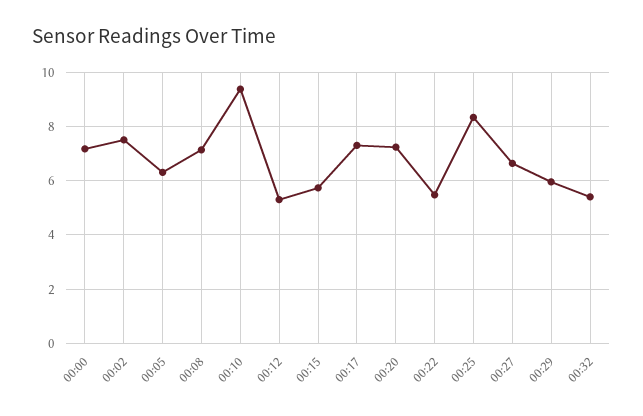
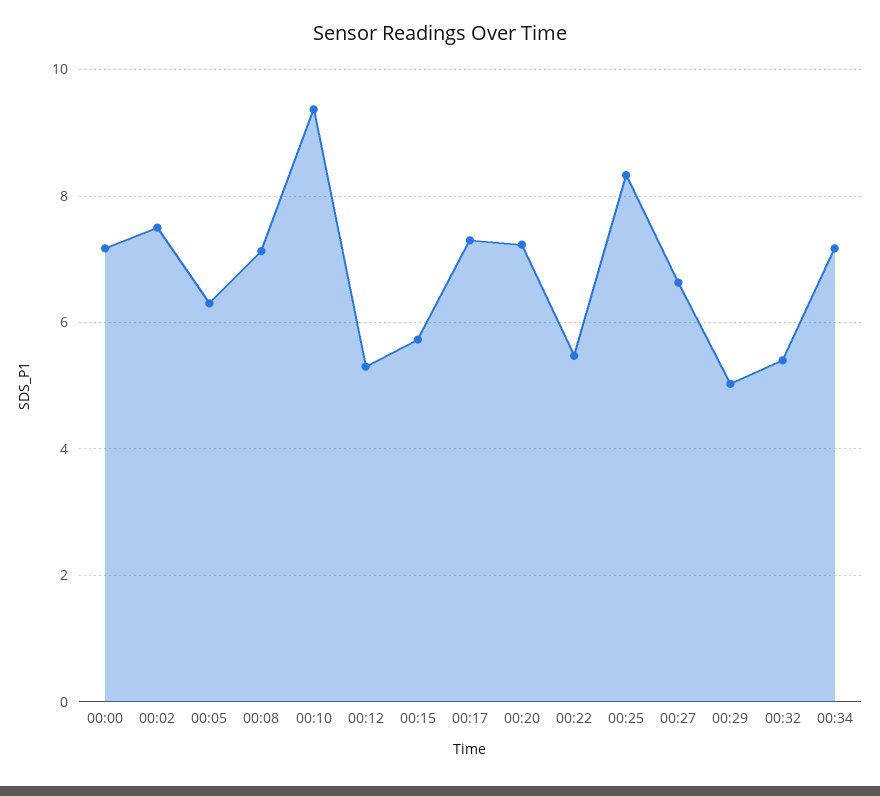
00:29: 6 -> 5
00:34: none -> 7.2

